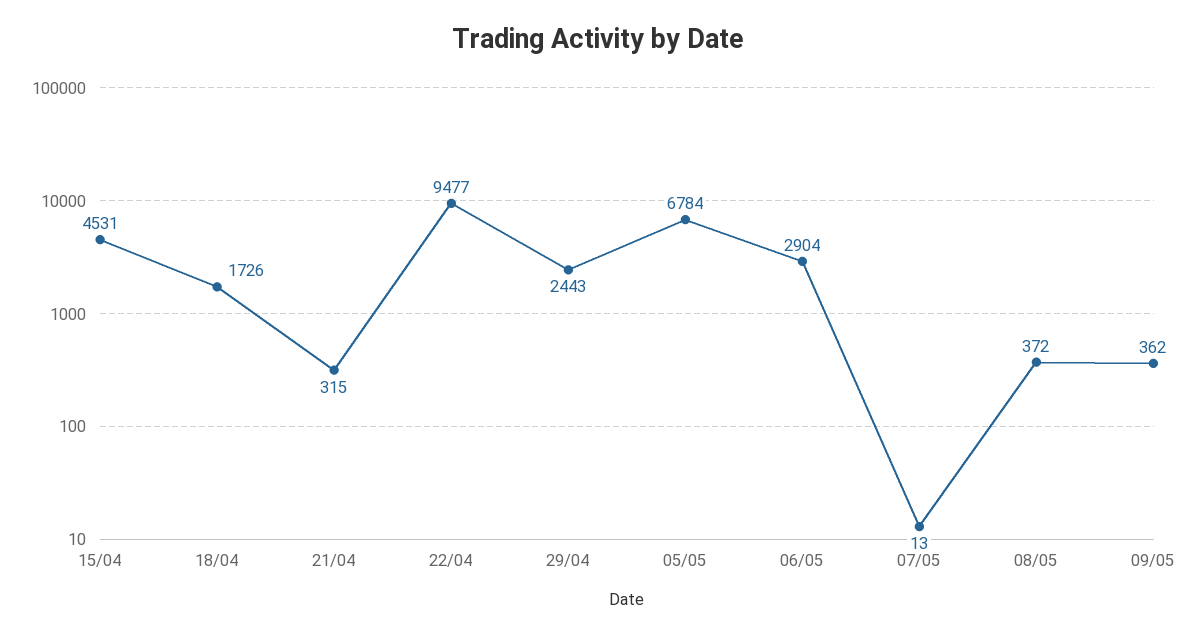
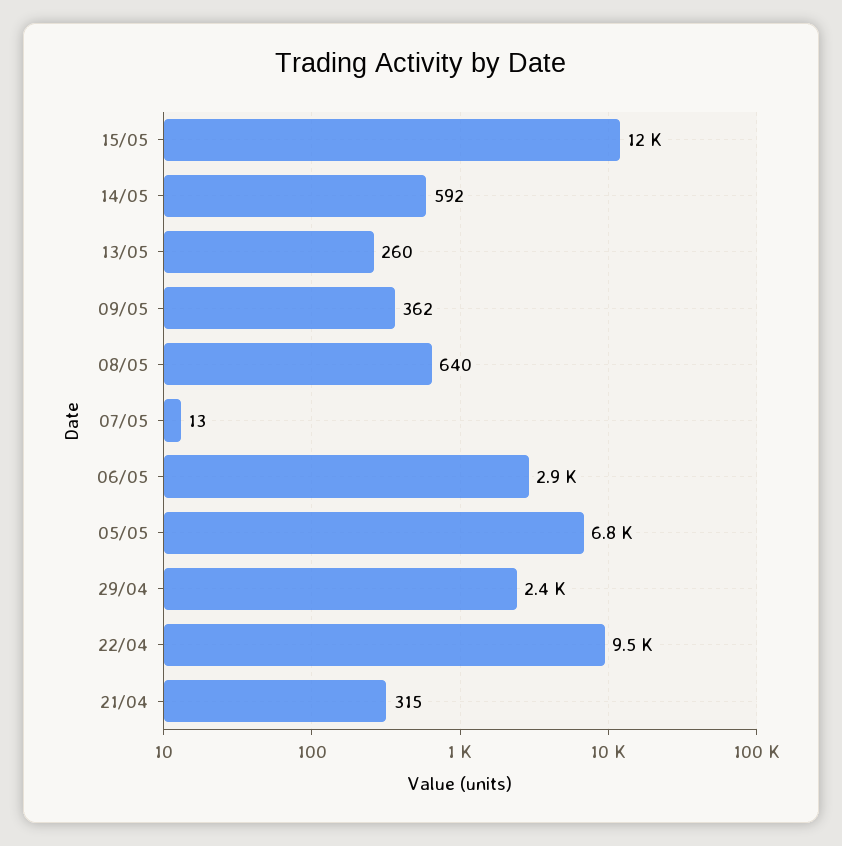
15/04: 4531 -> none
18/04: 1726 -> none
08/05: 372 -> 640
15/05: none -> 12000
14/05: none -> 592
13/05: none -> 260

